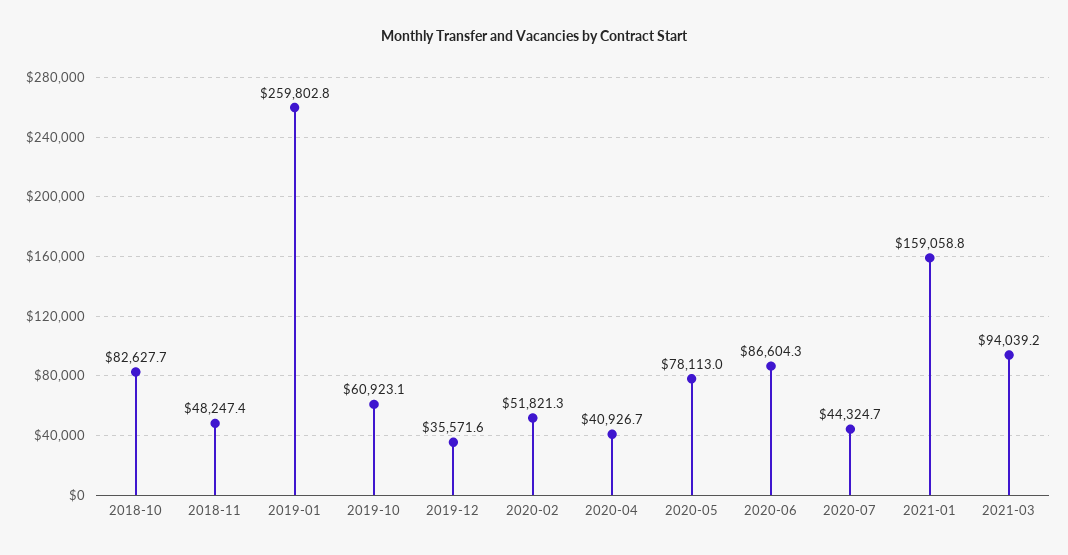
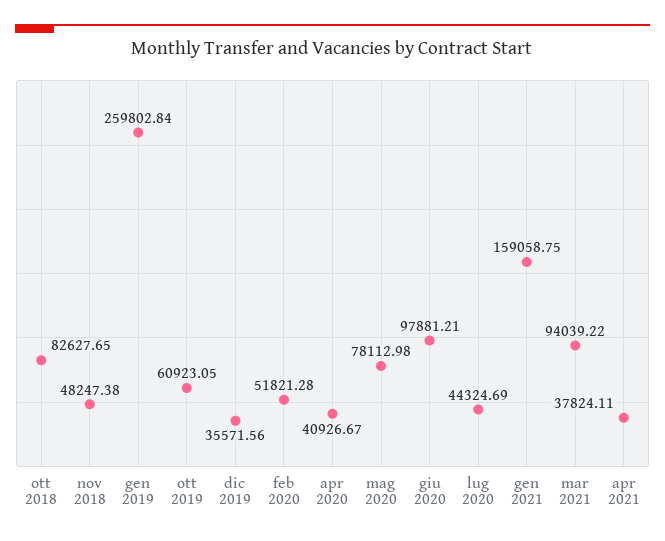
2020-06: 86604.3 -> 97881.21
apr 2021: none -> 37824.11

